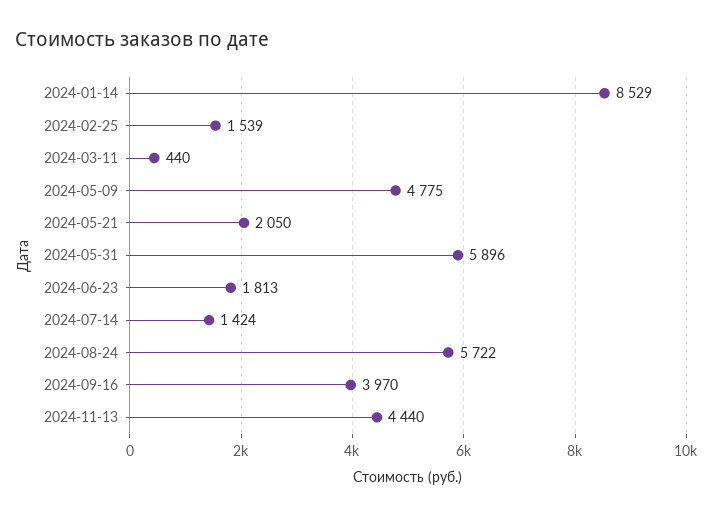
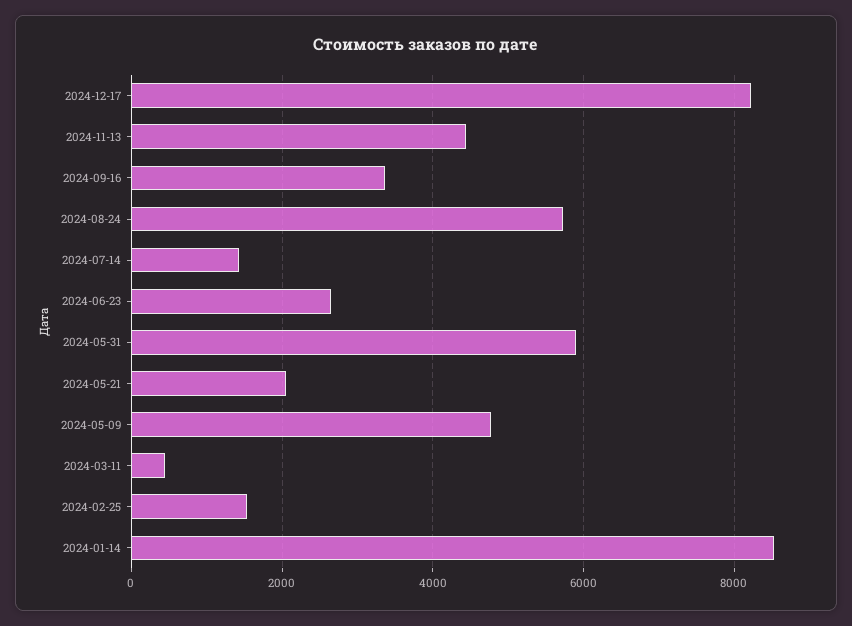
2024-06-23: 1813 -> 2600
2024-09-16: 3970 -> 3400
2024-12-17: none -> 8200

